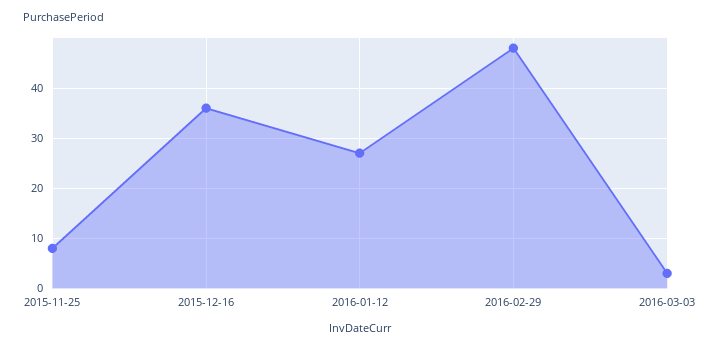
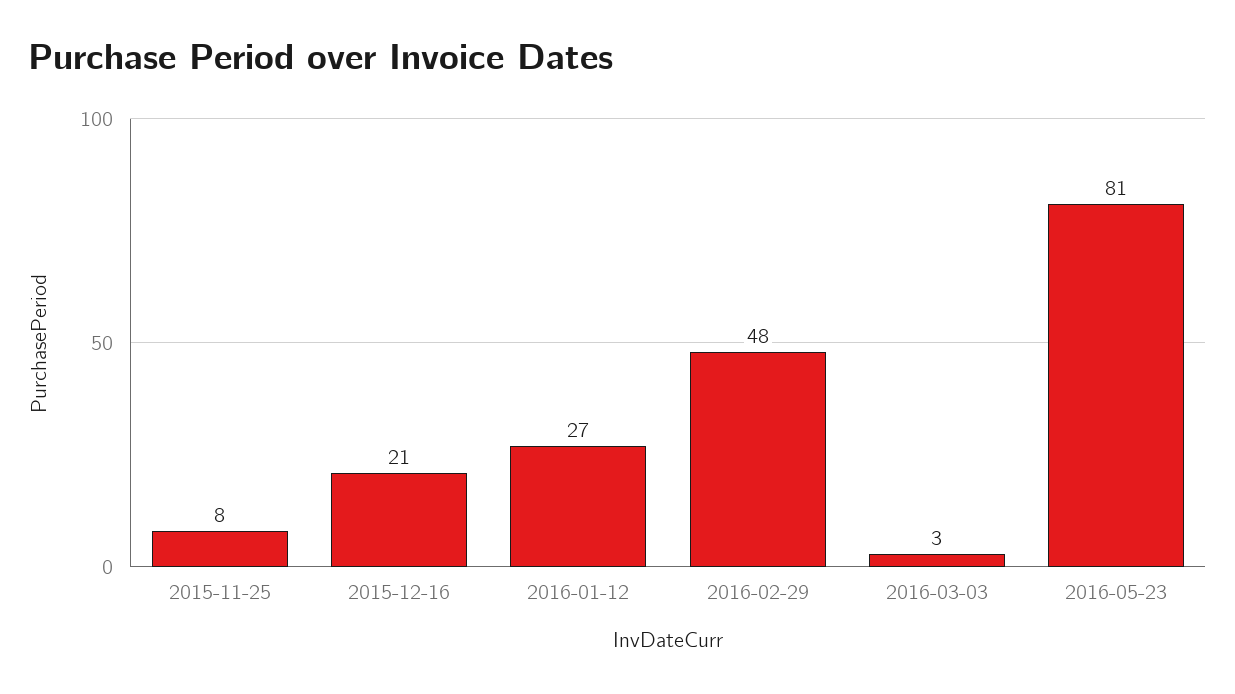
2015-12-16: 35 -> 21
2016-05-23: none -> 81

